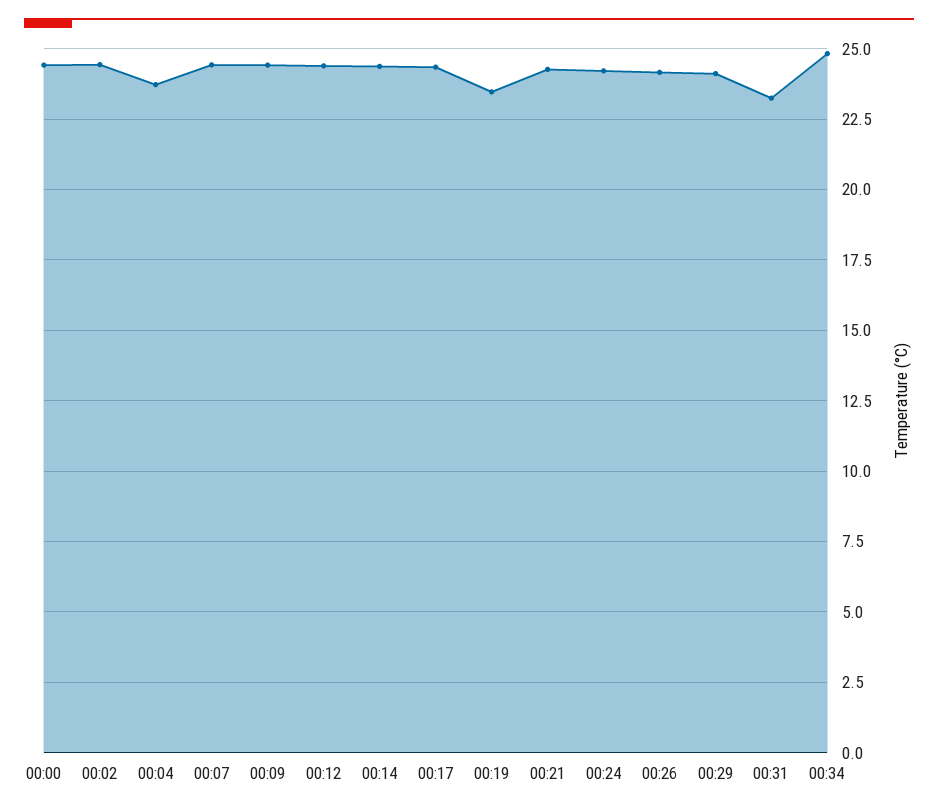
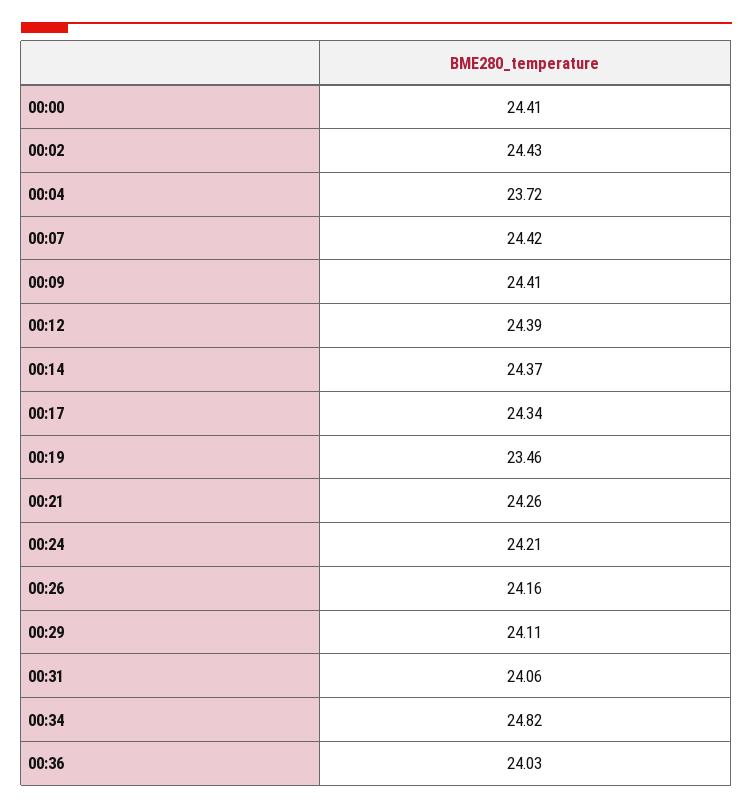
00:31: 23.25 -> 24.06
00:36: none -> 24.03

